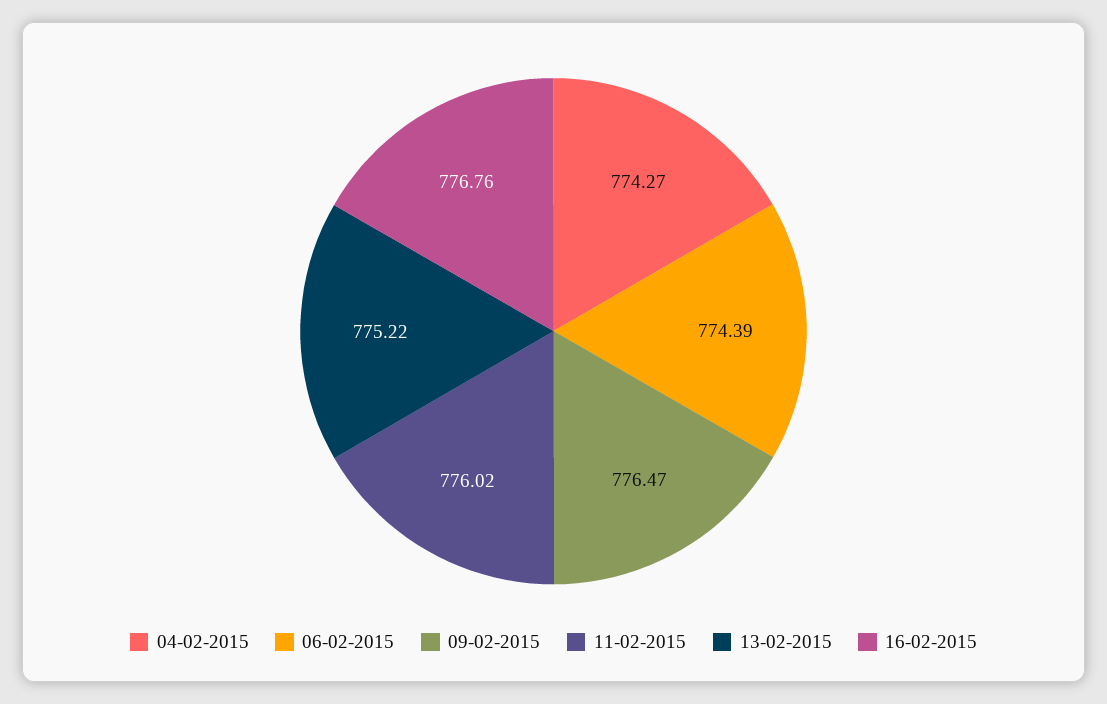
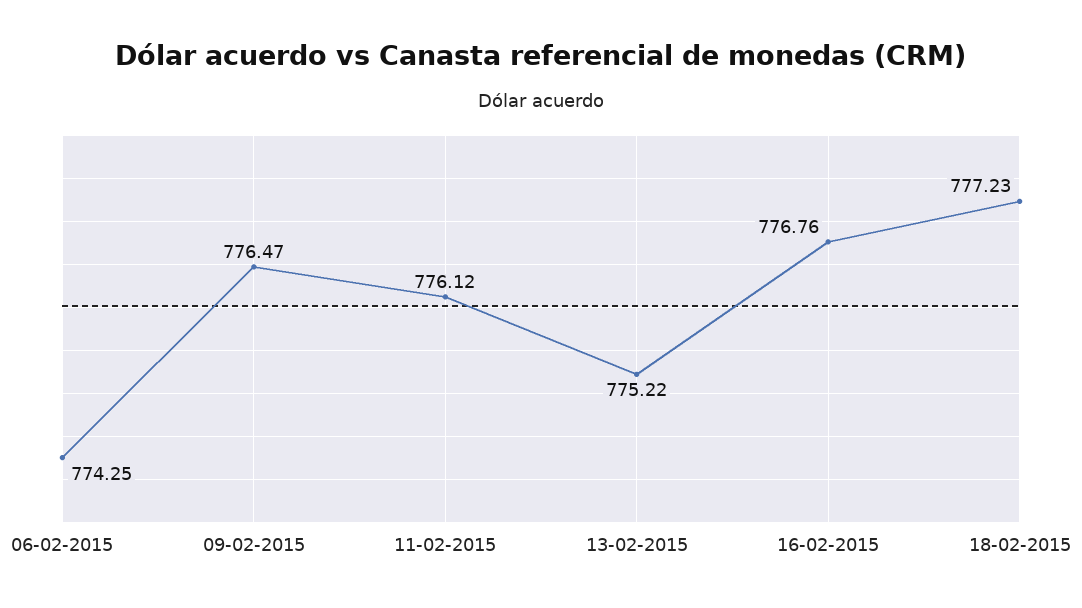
04-02-2015: 774.27 -> none
06-02-2015: 774.39 -> 774.25
11-02-2015: 776.02 -> 776.12
18-02-2015: none -> 777.23

